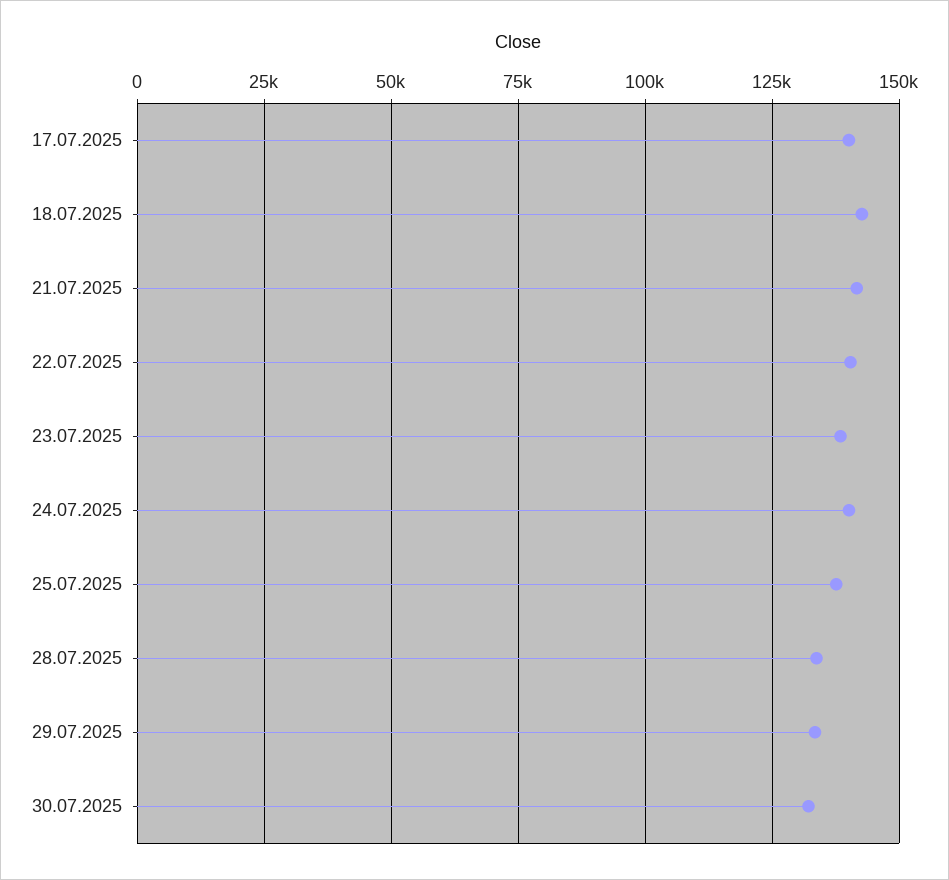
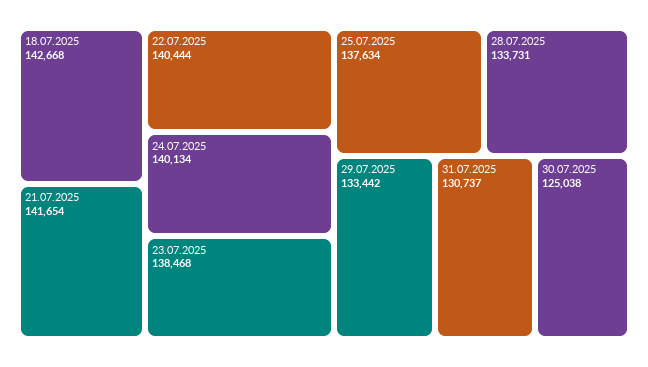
17.07.2025: 140000 -> none
30.07.2025: 132500 -> 125038
31.07.2025: none -> 130737

